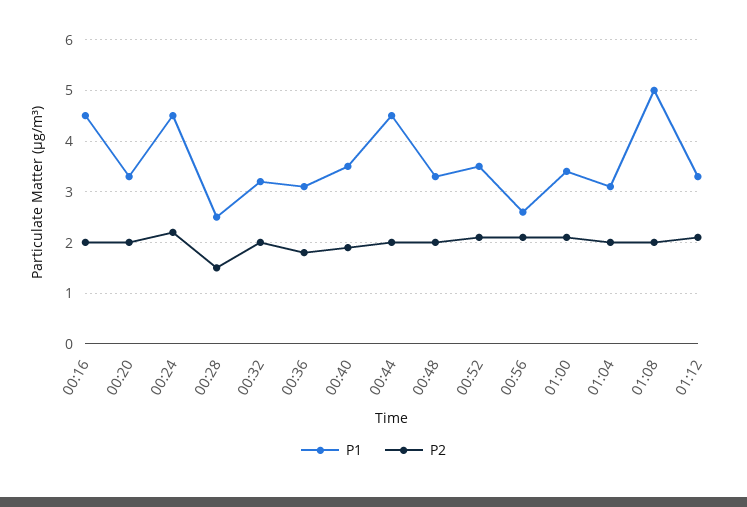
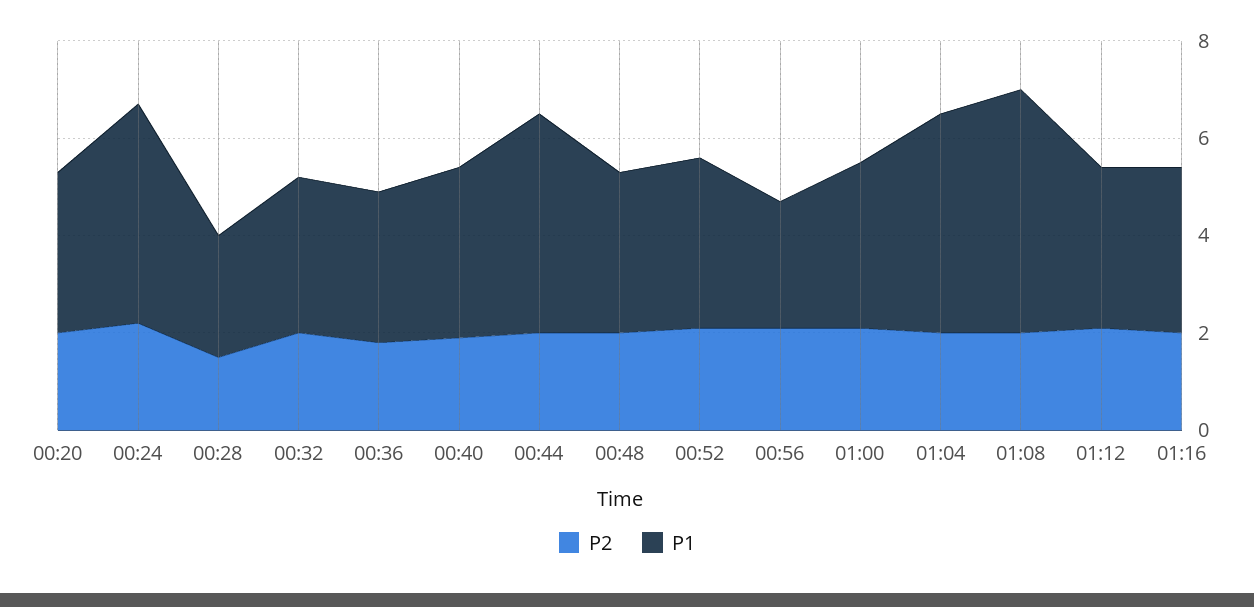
P1, 00:16: 4.5 -> none
P2, 00:16: 2 -> none
P1, 01:04: 3 -> 4.5
P2, 01:16: none -> 2
P1, 01:16: none -> 3.5

